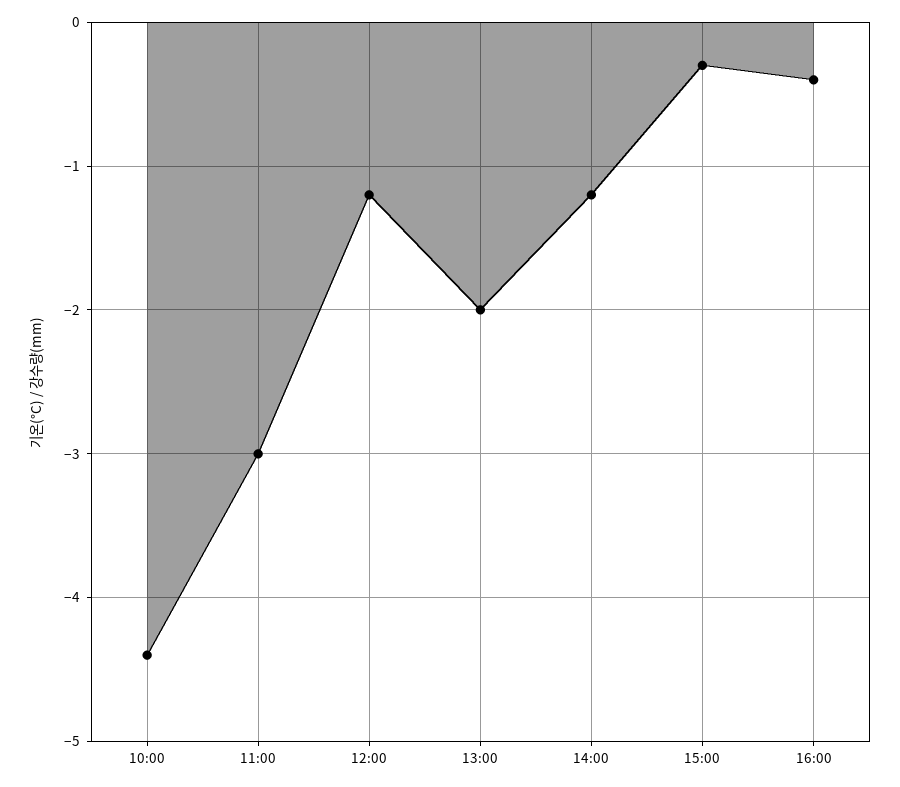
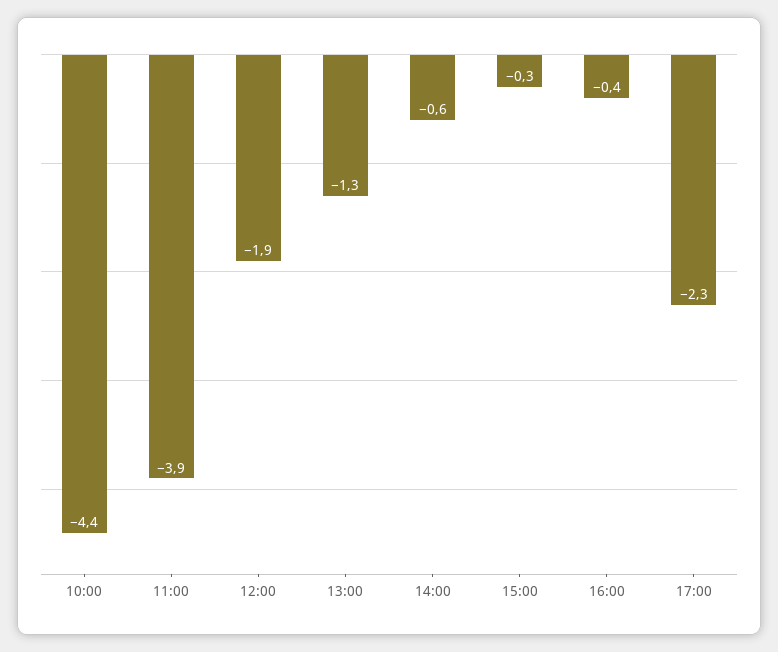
11:00: -3 -> -3.9
12:00: -1.2 -> -1.9
13:00: -2 -> -1.3
14:00: -1.2 -> -0.6
17:00: none -> -2.3

